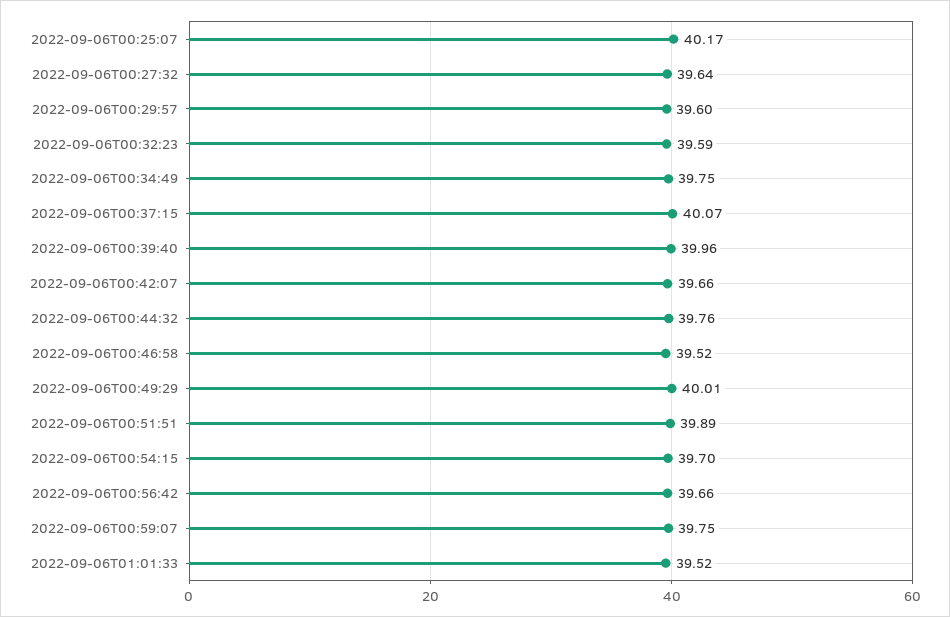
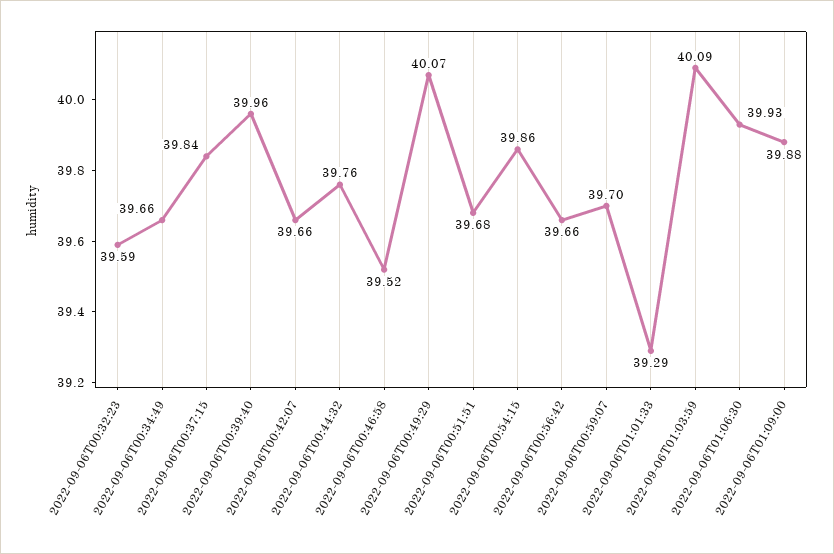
2022-09-06T00:25:07: 40.17 -> none
2022-09-06T00:27:32: 39.64 -> none
2022-09-06T00:29:57: 39.6 -> none
2022-09-06T00:34:49: 39.75 -> 39.66
2022-09-06T00:37:15: 40.07 -> 39.84
2022-09-06T00:49:29: 40.01 -> 40.07
2022-09-06T00:51:51: 39.89 -> 39.68
2022-09-06T00:54:15: 39.7 -> 39.86
2022-09-06T00:59:07: 39.75 -> 39.7
2022-09-06T01:01:33: 39.52 -> 39.29
2022-09-06T01:03:59: none -> 40.09
2022-09-06T01:06:30: none -> 39.93
2022-09-06T01:09:00: none -> 39.88

